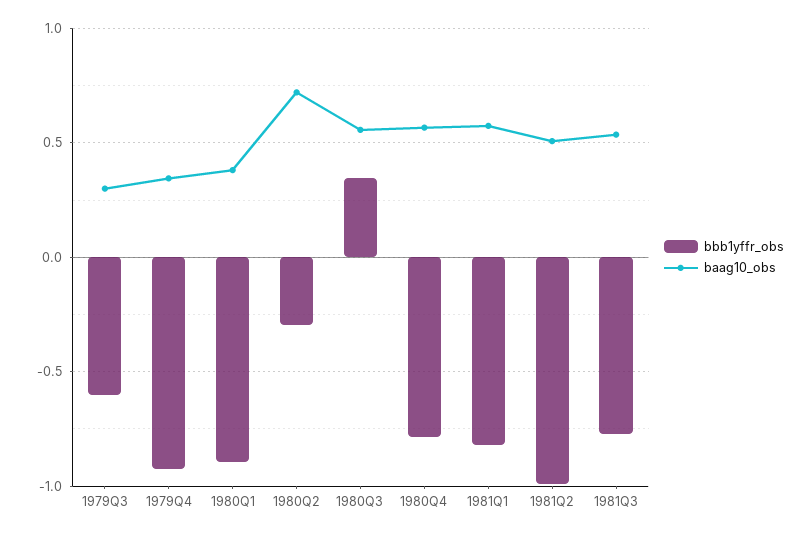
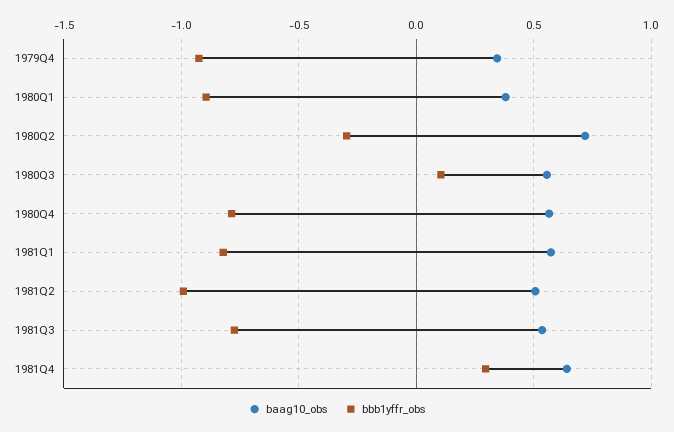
bbb1yffr_obs, 1979Q3: -0.6 -> none
baag10_obs, 1979Q3: 0.3 -> none
bbb1yffr_obs, 1980Q3: 0.35 -> 0.1
baag10_obs, 1981Q4: none -> 0.65
bbb1yffr_obs, 1981Q4: none -> 0.3

